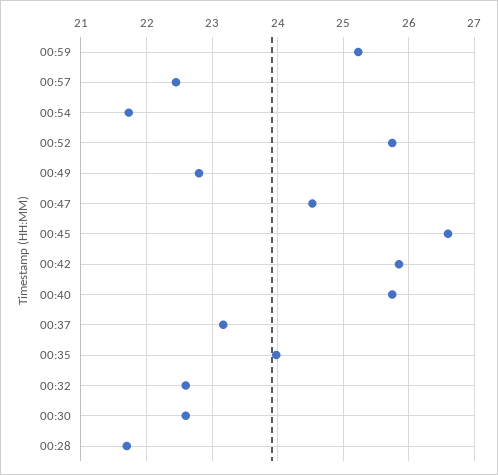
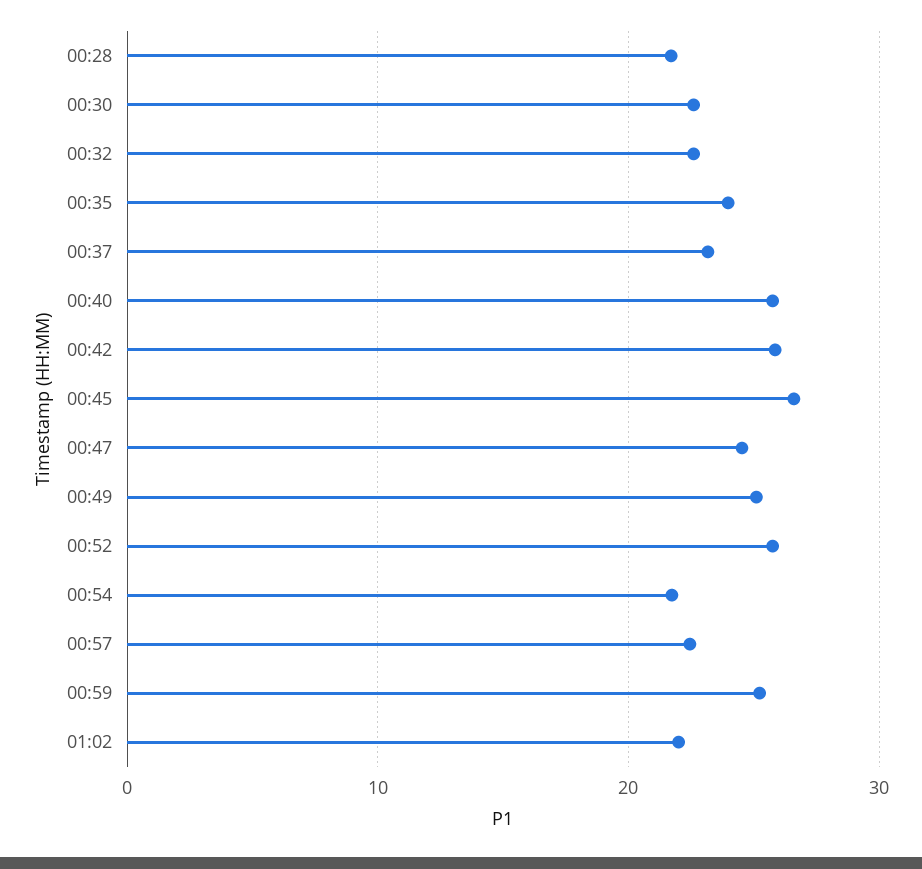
00:49: 22.8 -> 25
01:02: none -> 22

